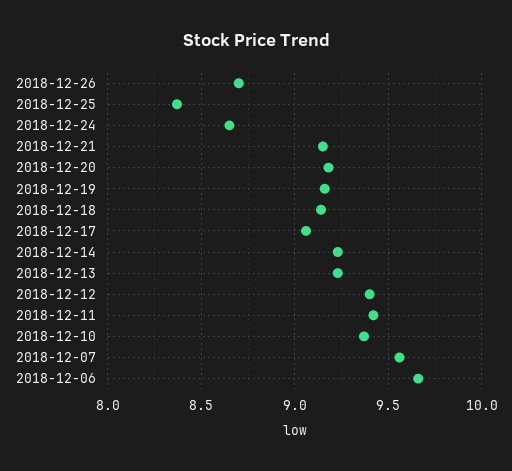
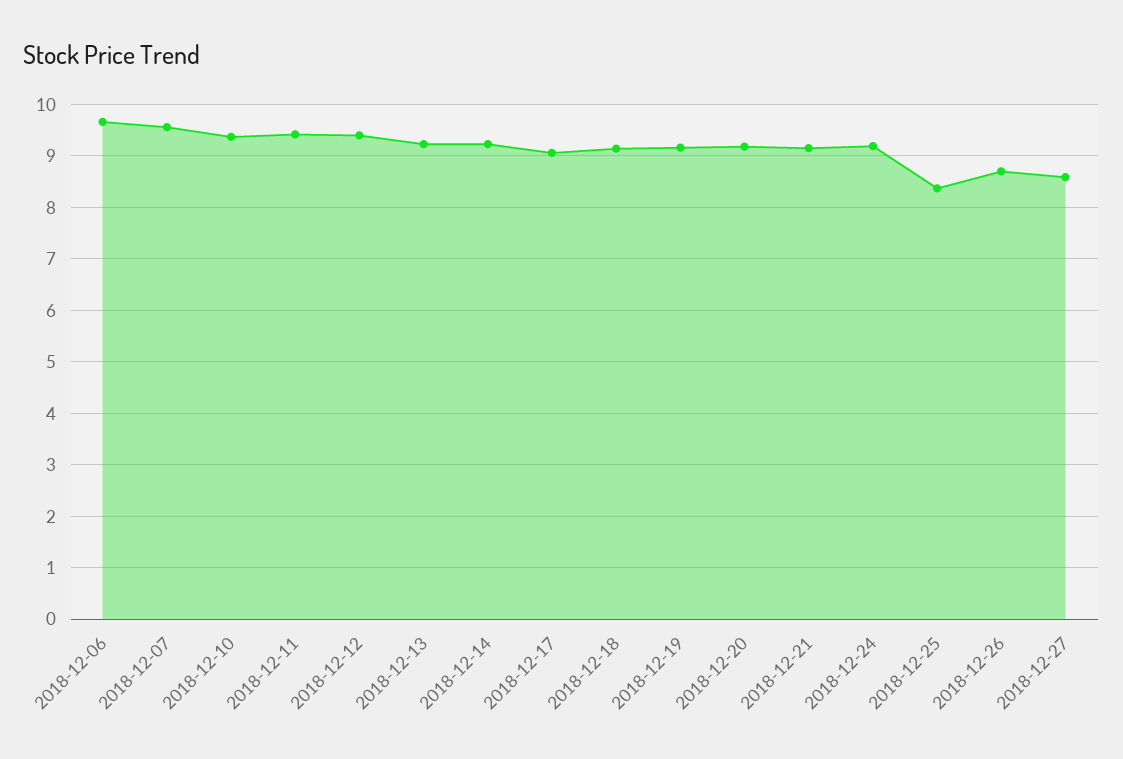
2018-12-24: 8.65 -> 9.2
2018-12-27: none -> 8.6

